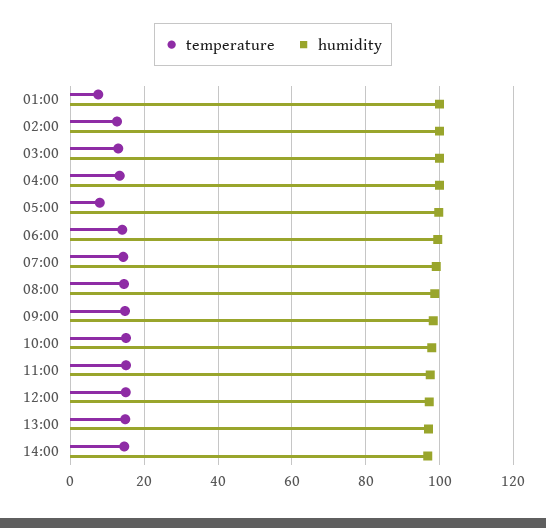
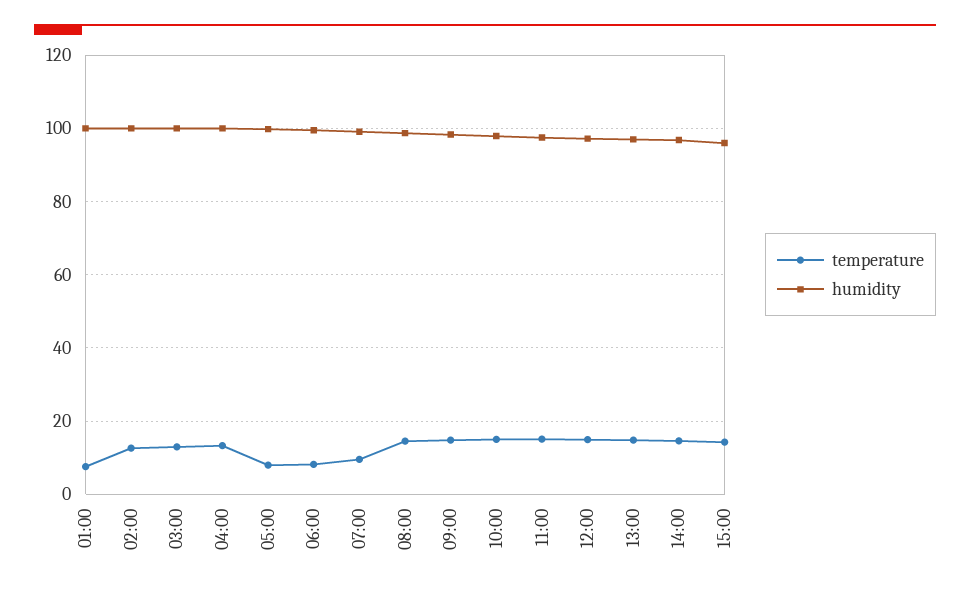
temperature, 06:00: 14 -> 8
temperature, 07:00: 14 -> 10
temperature, 15:00: none -> 14
humidity, 15:00: none -> 96

